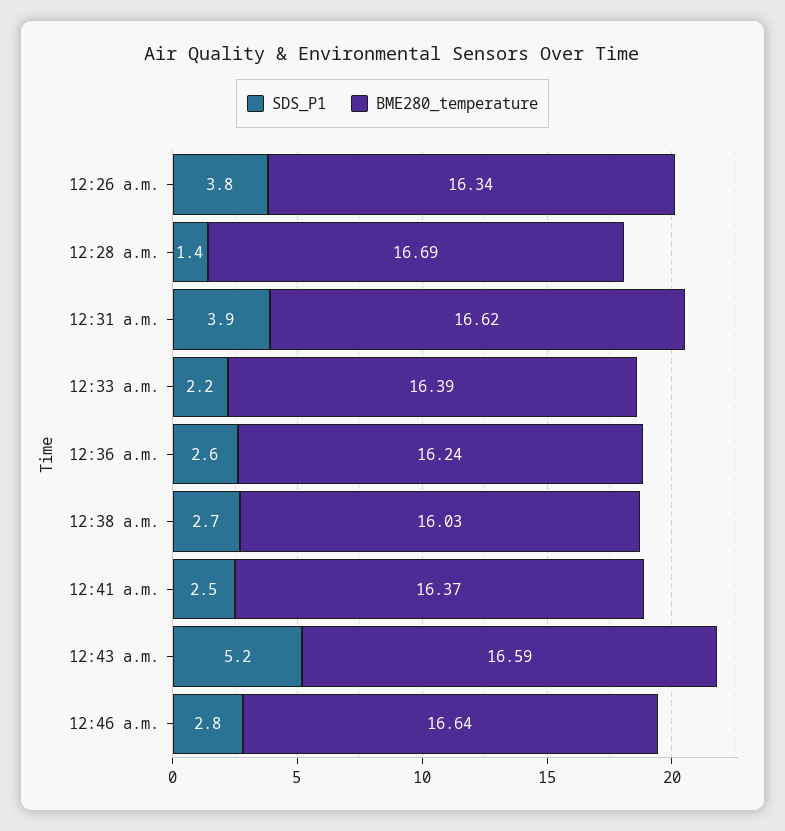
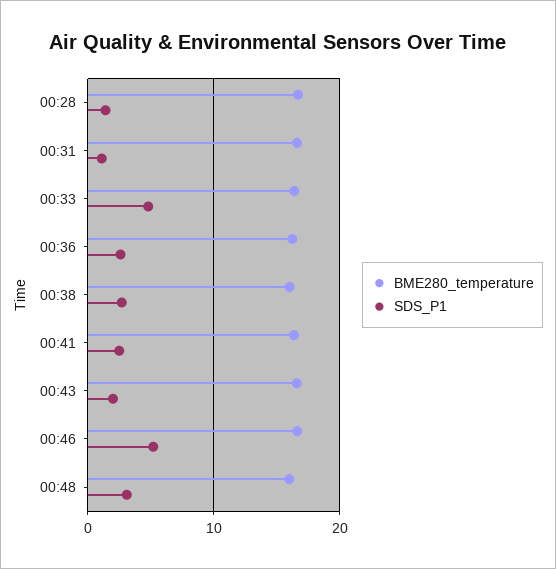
SDS_P1, 12:26 a.m.: 3.8 -> none
BME280_temperature, 12:26 a.m.: 16.34 -> none
SDS_P1, 12:31 a.m.: 3.9 -> 1
SDS_P1, 12:33 a.m.: 2.2 -> 5
SDS_P1, 12:43 a.m.: 5.2 -> 2
SDS_P1, 12:46 a.m.: 2.8 -> 5
BME280_temperature, 00:48: none -> 16
SDS_P1, 00:48: none -> 3

